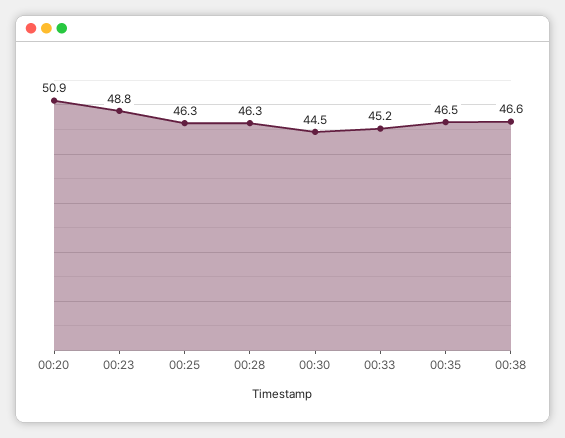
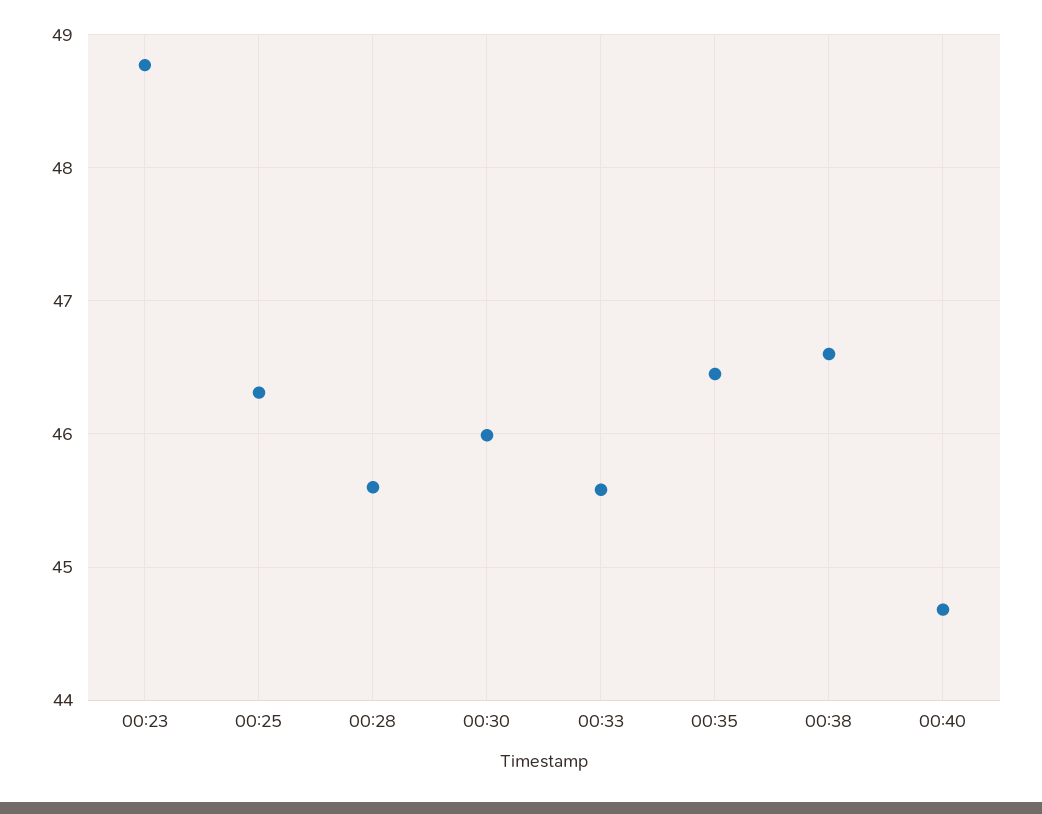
00:20: 50.9 -> none
00:28: 46.3 -> 45.6
00:30: 44.5 -> 46
00:33: 45.2 -> 45.6
00:40: none -> 44.7

